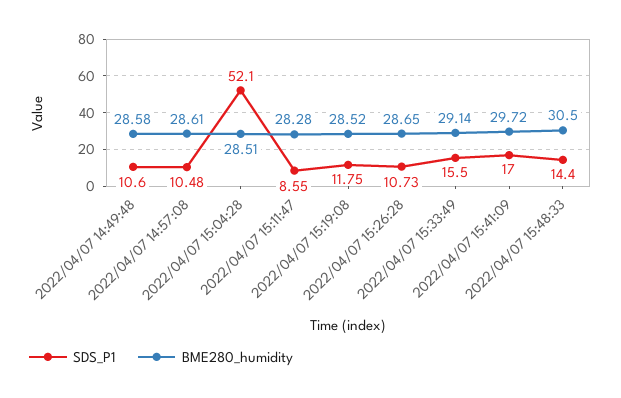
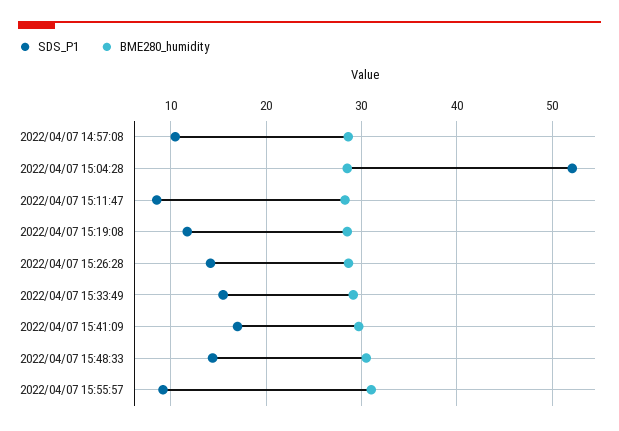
SDS_P1, 2022/04/07 14:49:48: 10.6 -> none
BME280_humidity, 2022/04/07 14:49:48: 28.58 -> none
SDS_P1, 2022/04/07 15:26:28: 10.73 -> 14
SDS_P1, 2022/04/07 15:55:57: none -> 9
BME280_humidity, 2022/04/07 15:55:57: none -> 31

